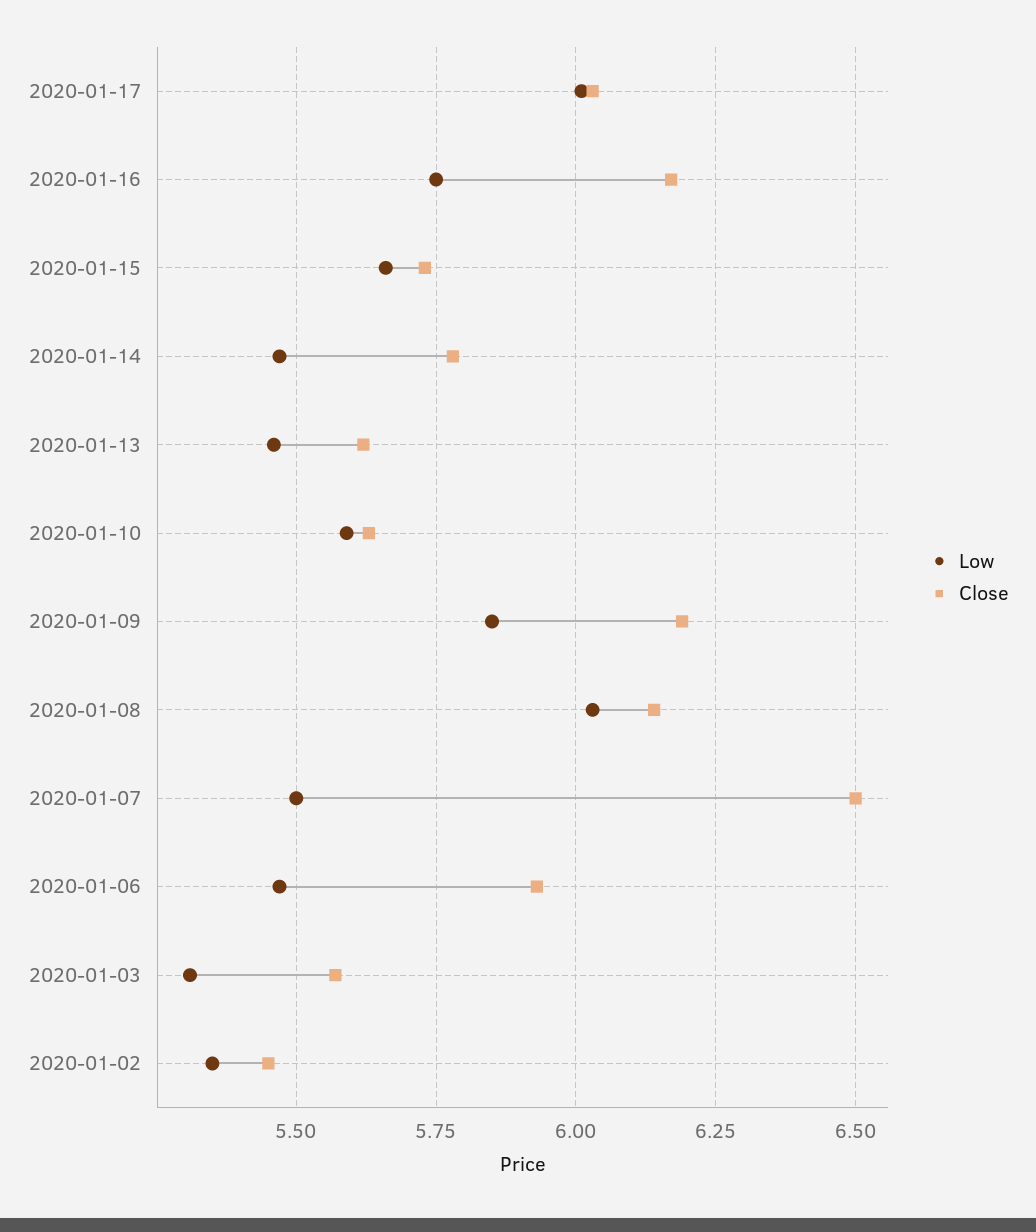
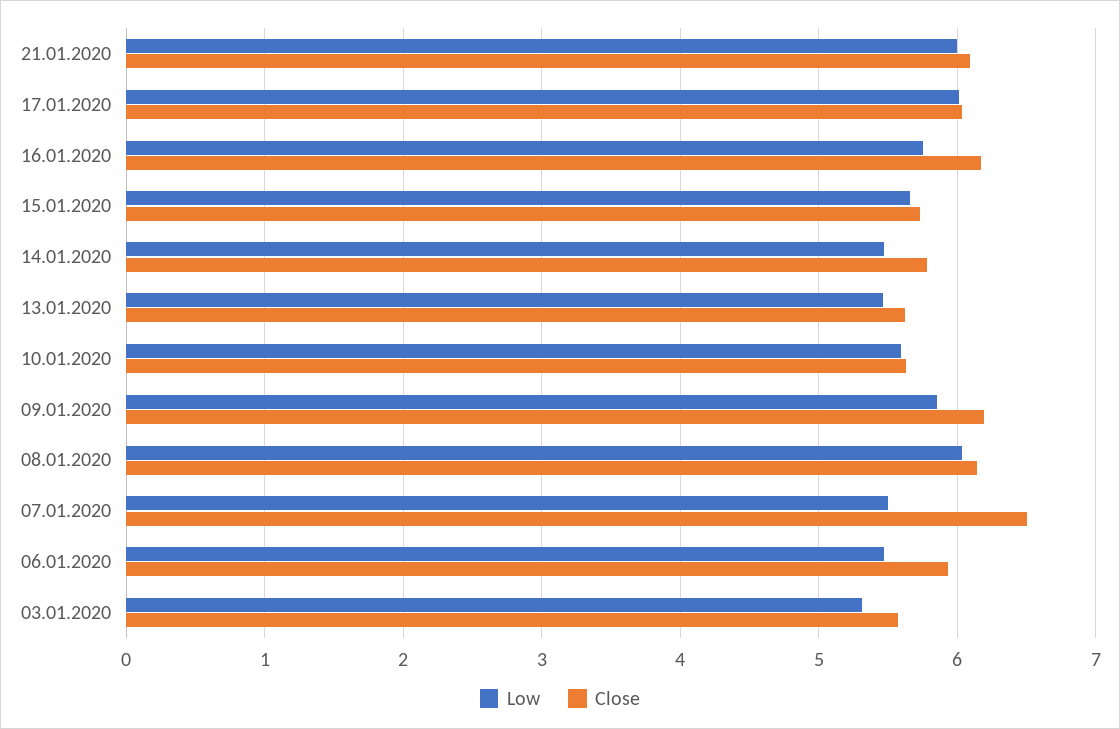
Low, 2020-01-02: 5.35 -> none
Close, 2020-01-02: 5.45 -> none
Low, 21.01.2020: none -> 6
Close, 21.01.2020: none -> 6.1

